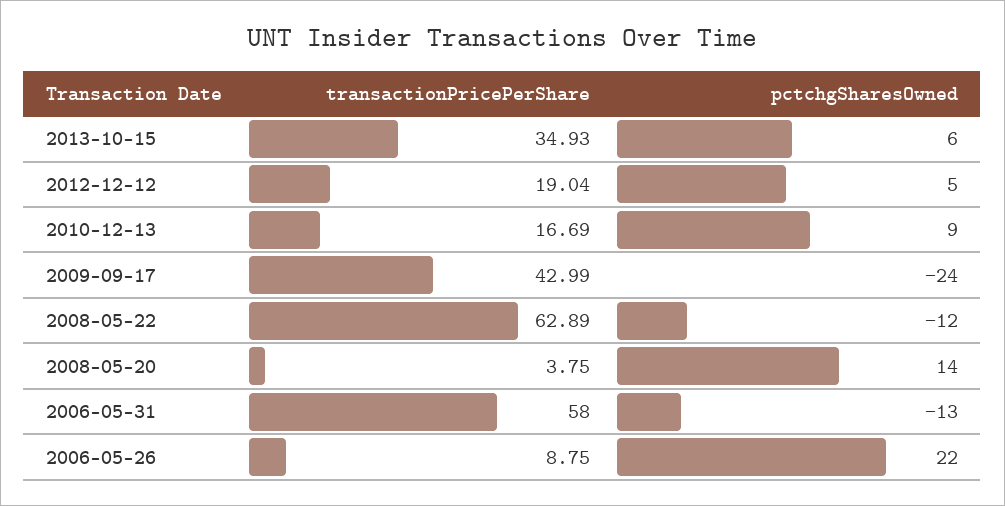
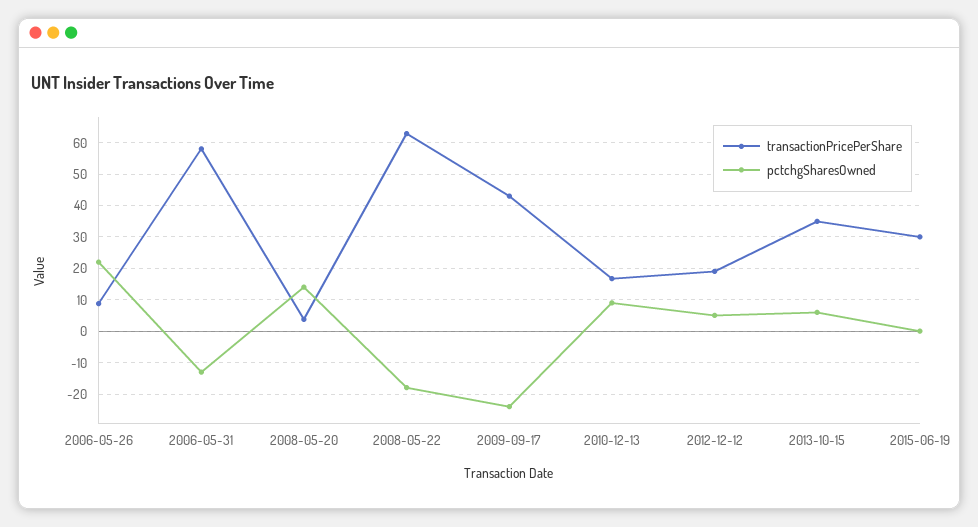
pctchgSharesOwned, 2008-05-22: -12 -> -18
transactionPricePerShare, 2015-06-19: none -> 30
pctchgSharesOwned, 2015-06-19: none -> 0

